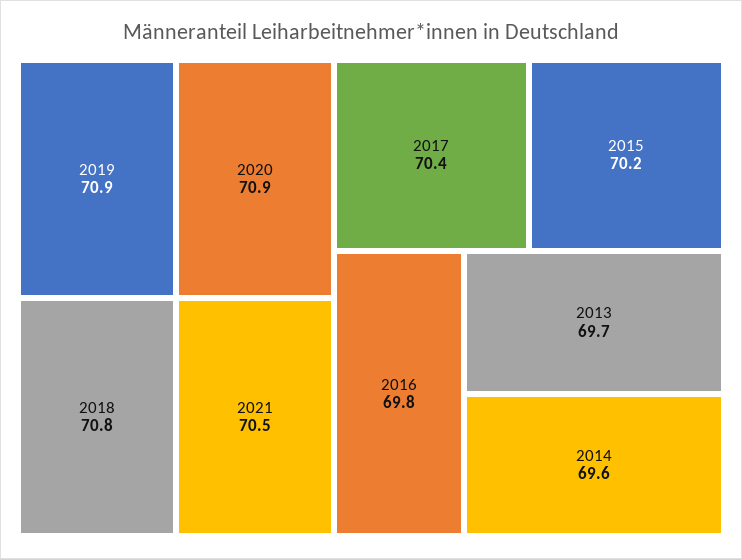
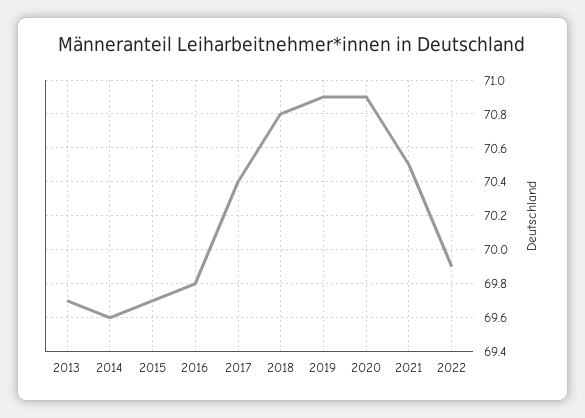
2015: 70.2 -> 69.7
2022: none -> 69.9

